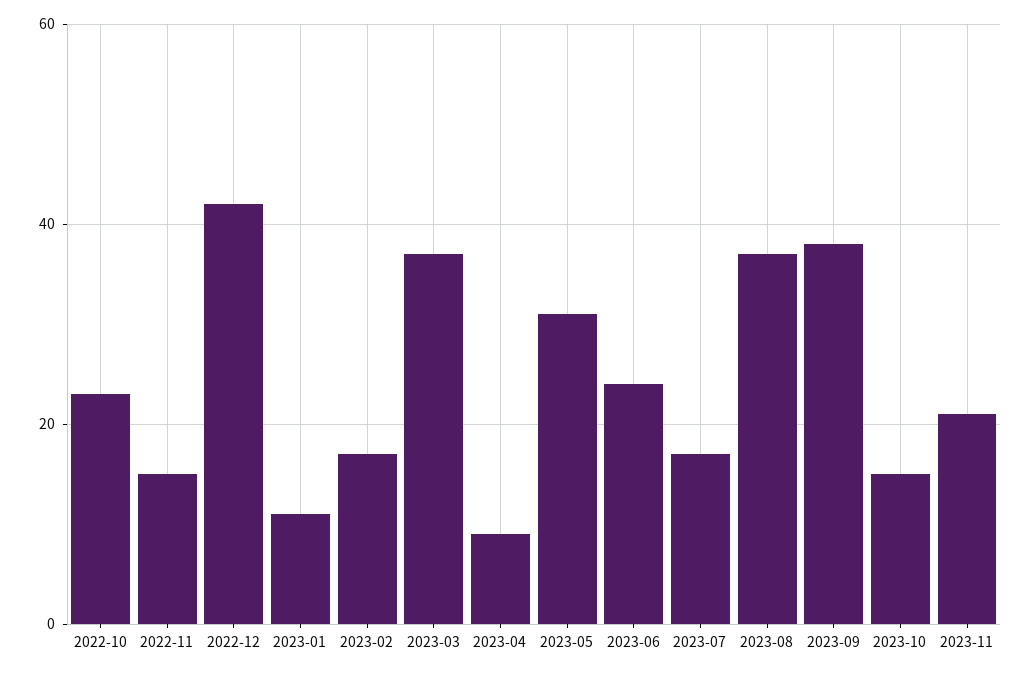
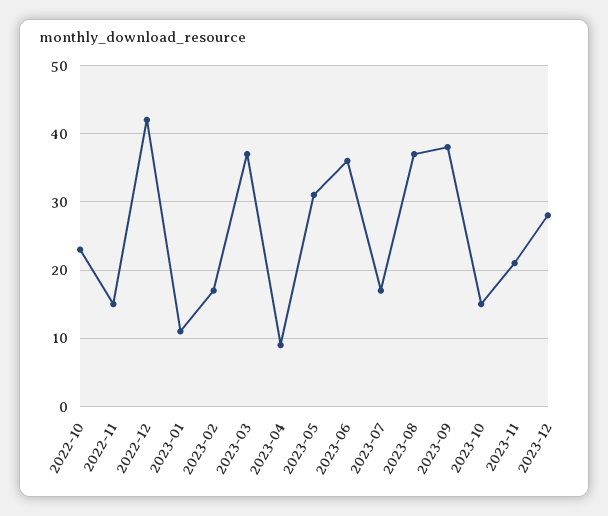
2023-06: 25 -> 36
2023-12: none -> 28

